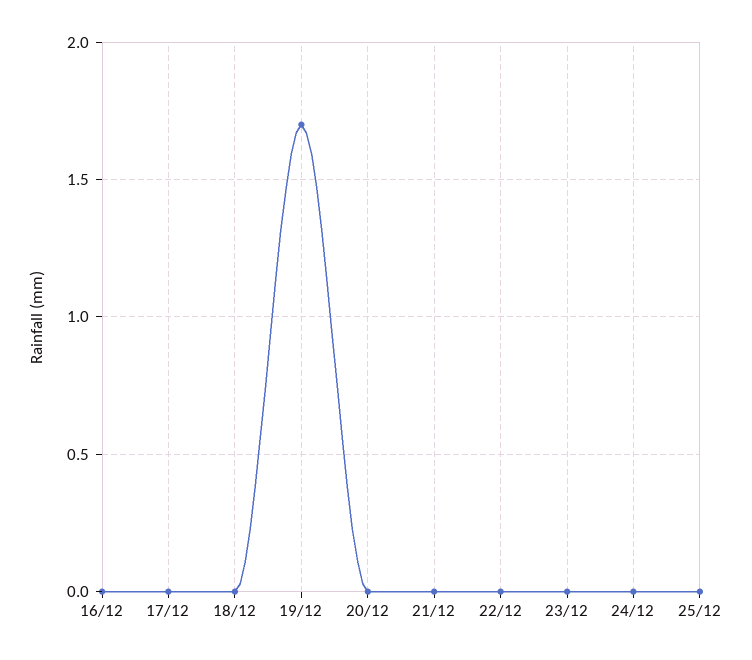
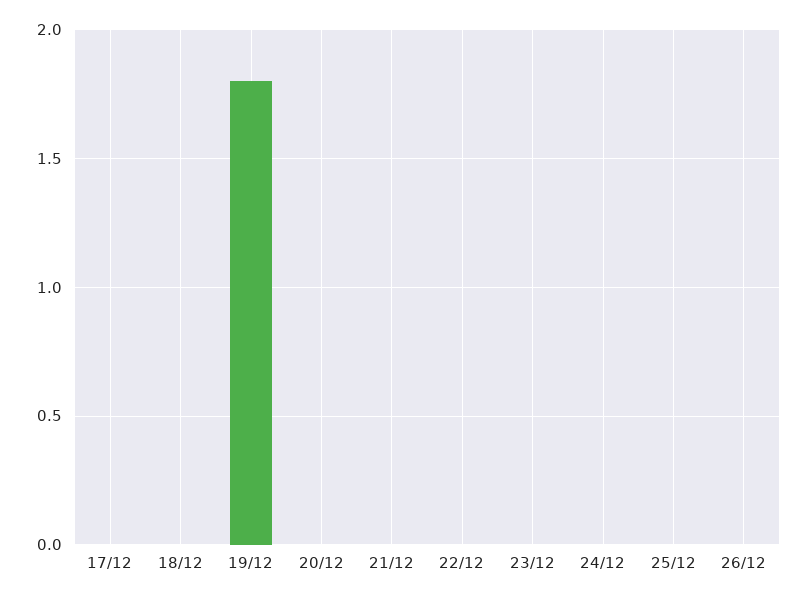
16/12: 0 -> none
19/12: 1.7 -> 1.8
26/12: none -> 0

